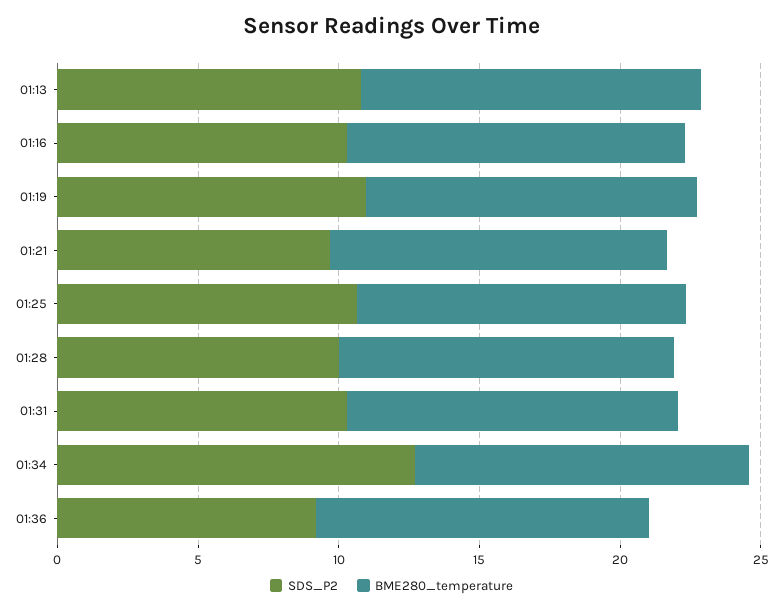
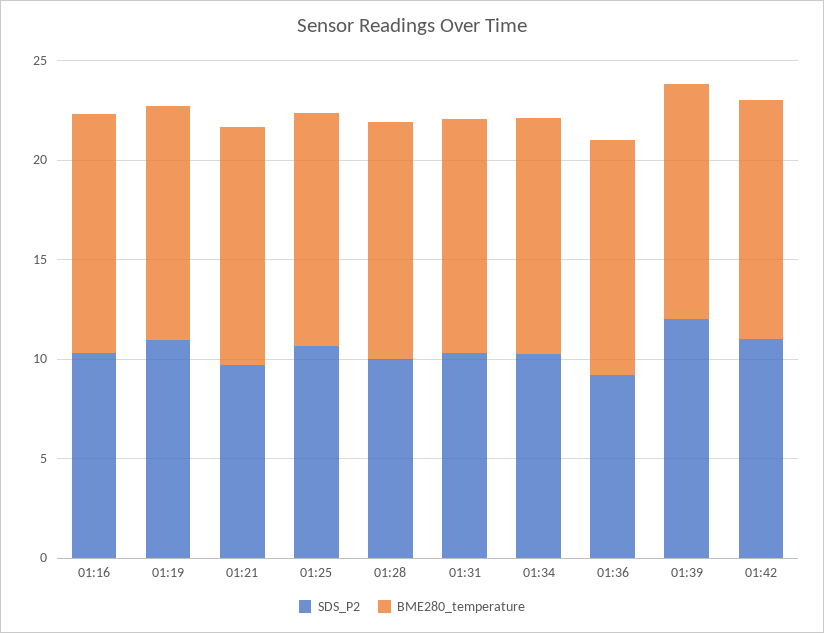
SDS_P2, 01:13: 11 -> none
BME280_temperature, 01:13: 12 -> none
SDS_P2, 01:34: 13 -> 10
SDS_P2, 01:39: none -> 12
BME280_temperature, 01:39: none -> 12
SDS_P2, 01:42: none -> 11
BME280_temperature, 01:42: none -> 12

